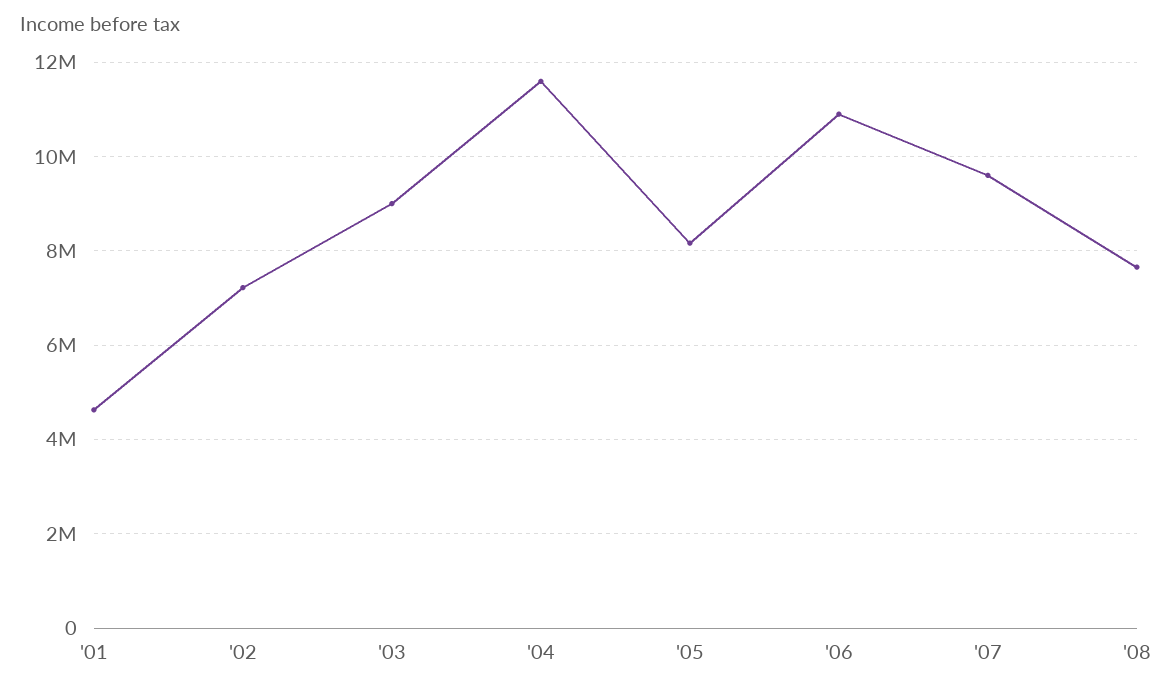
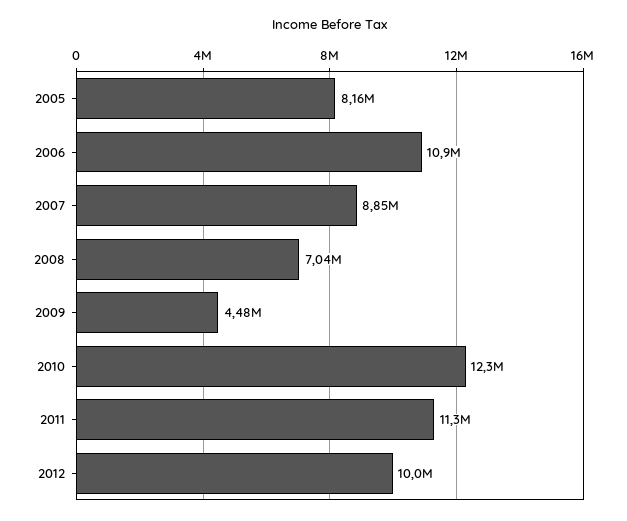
'01: 4600000 -> none
'02: 7200000 -> none
'03: 9000000 -> none
'04: 11600000 -> none
'07: 9600000 -> 8850000
'08: 7600000 -> 7040000
2009: none -> 4480000
2010: none -> 12300000
2011: none -> 11300000
2012: none -> 10000000

